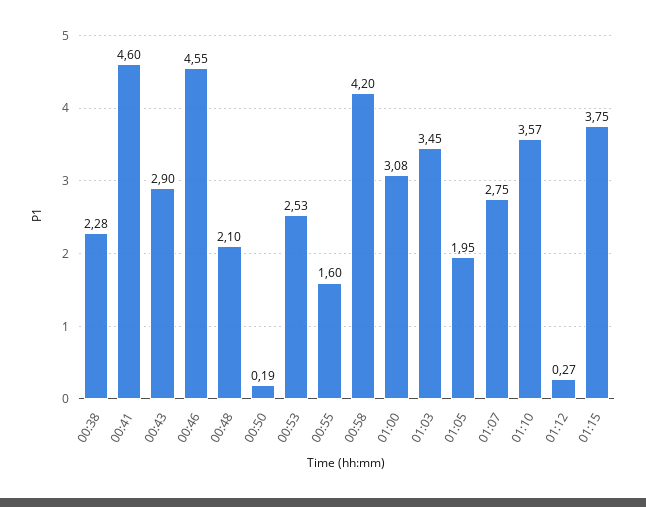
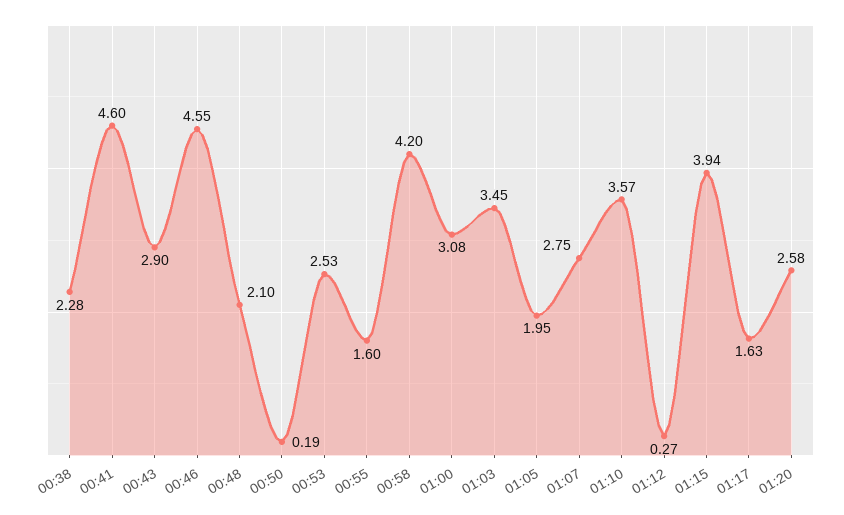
01:15: 3.75 -> 3.94
01:17: none -> 1.63
01:20: none -> 2.58

